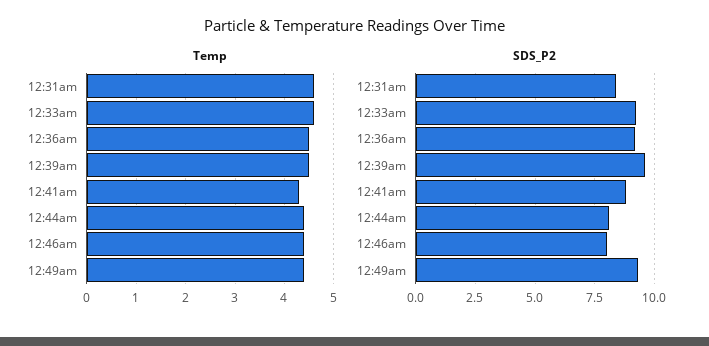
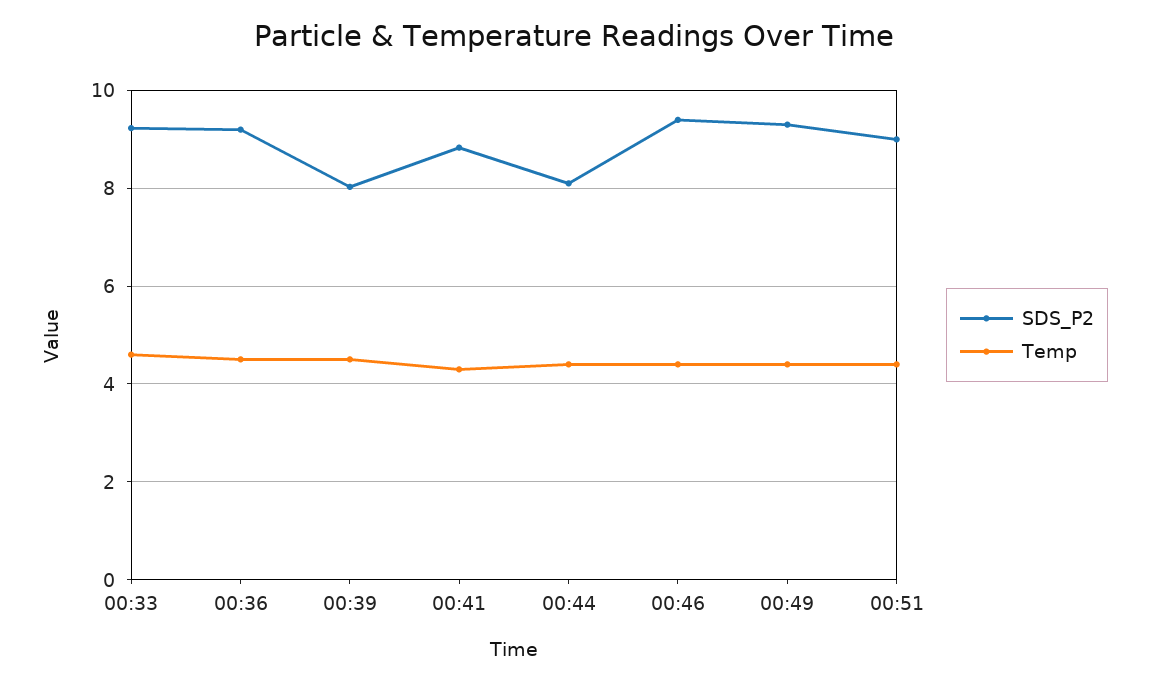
Temp, 12:31am: 4.5 -> none
SDS_P2, 12:31am: 8.5 -> none
SDS_P2, 12:39am: 9.5 -> 8
SDS_P2, 12:46am: 8 -> 9.4
SDS_P2, 00:51: none -> 9
Temp, 00:51: none -> 4.4

